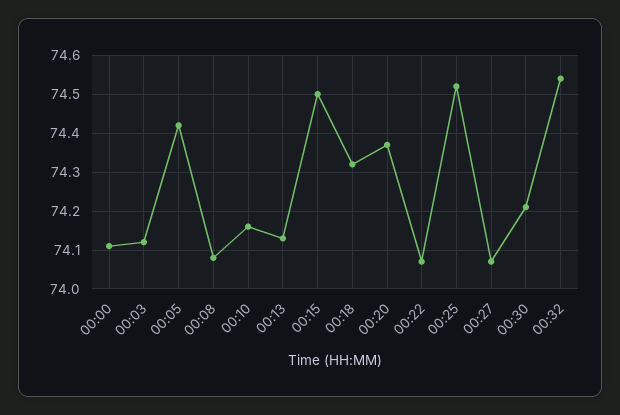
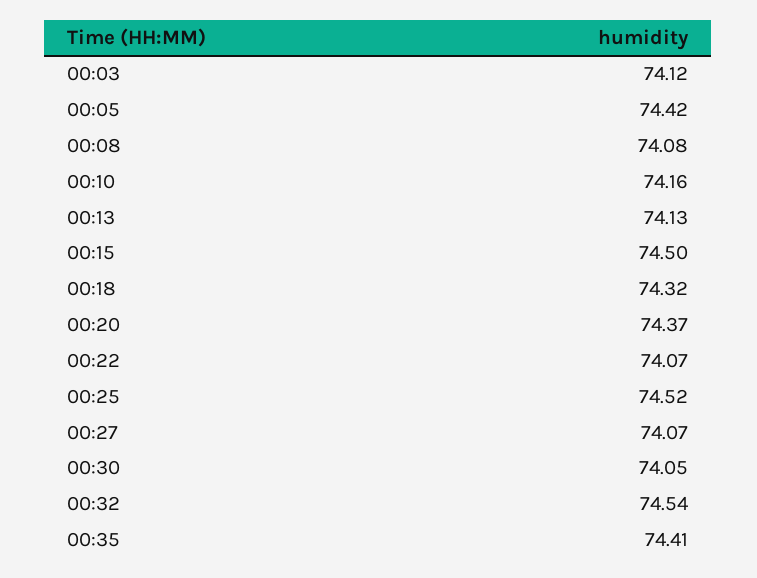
00:00: 74.1 -> none
00:30: 74.2 -> 74.05
00:35: none -> 74.41

